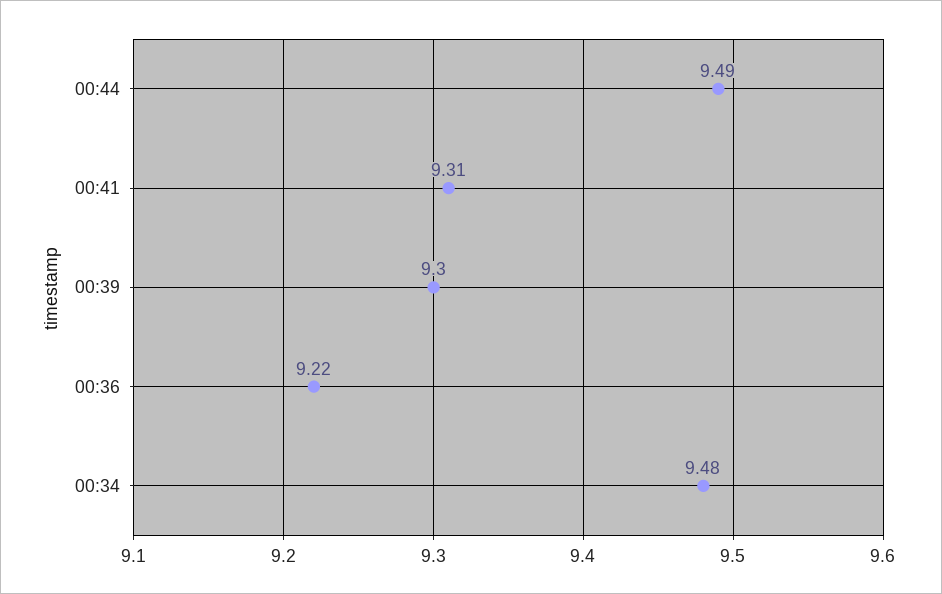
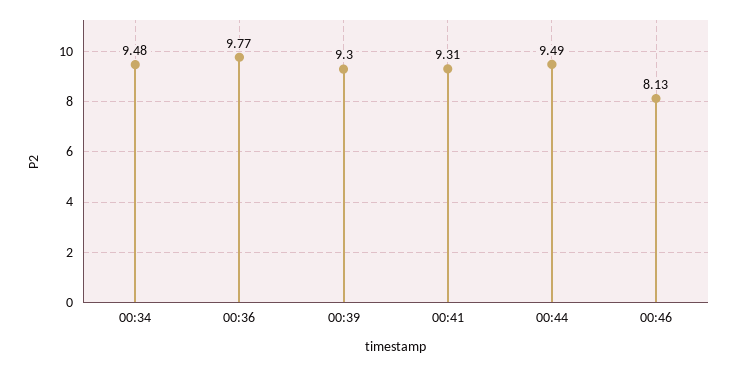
00:36: 9.22 -> 9.77
00:46: none -> 8.13

